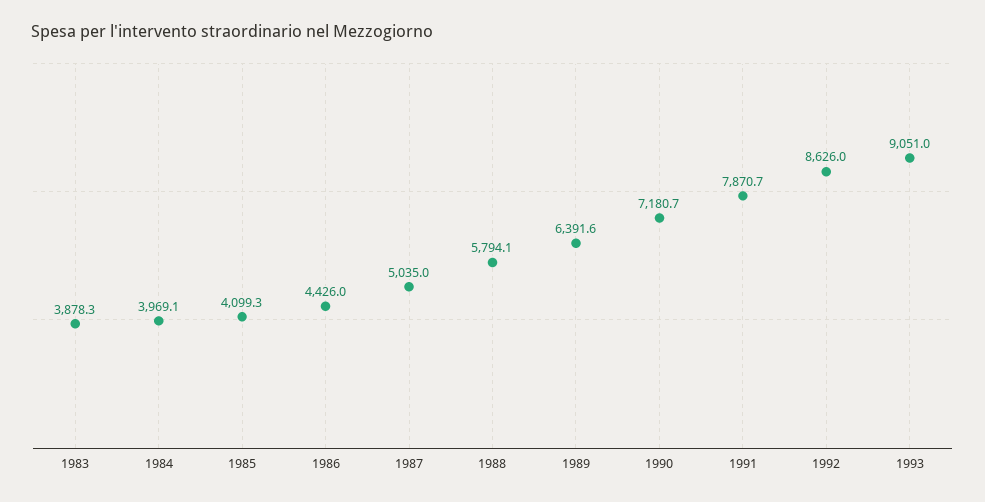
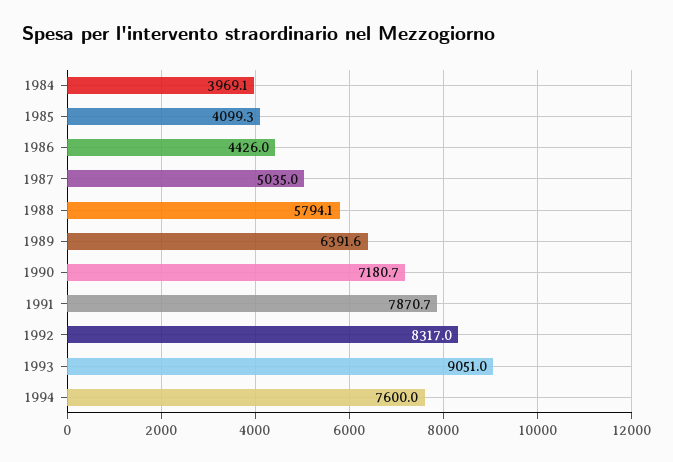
1983: 3878.3 -> none
1992: 8626 -> 8317
1994: none -> 7600

